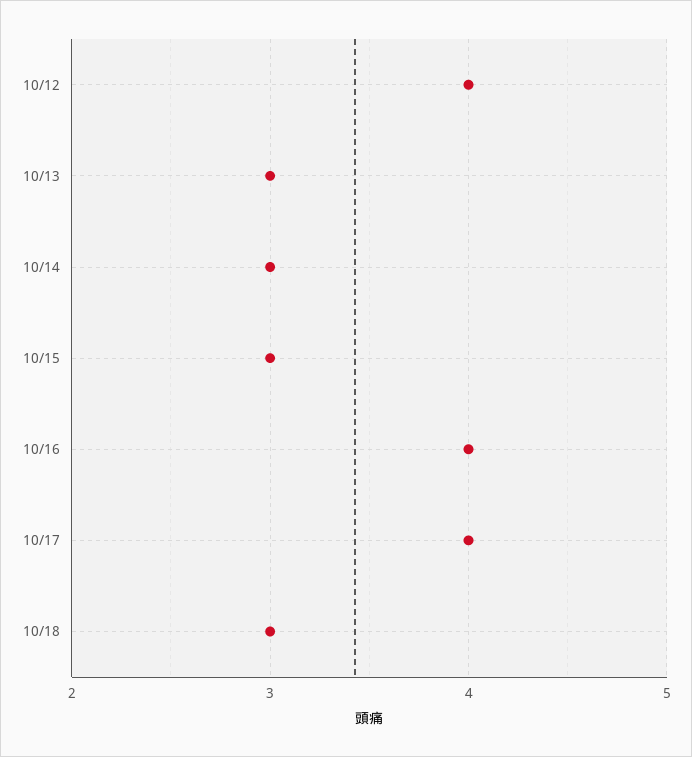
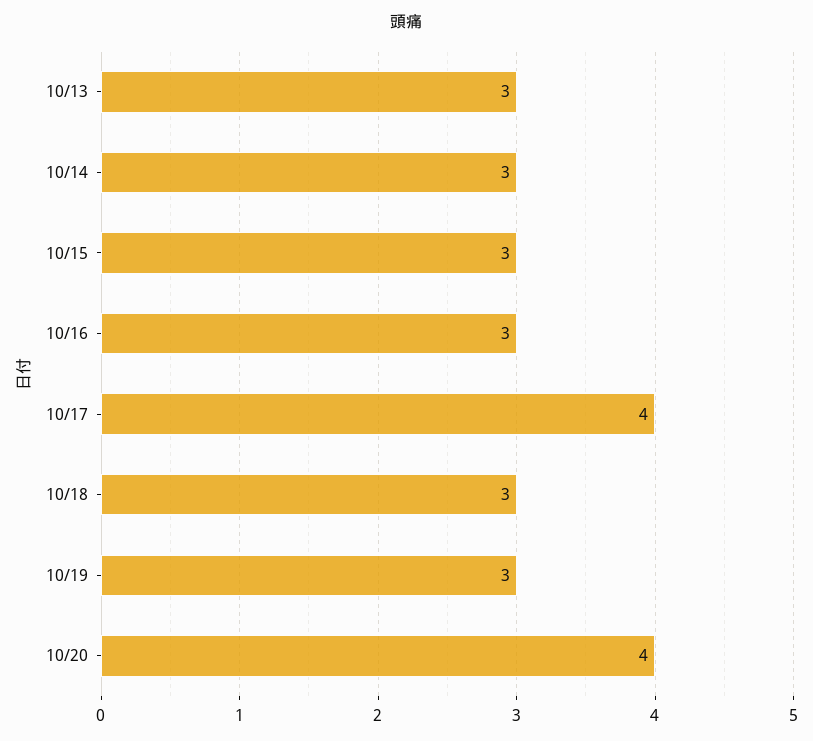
10/12: 4 -> none
10/16: 4 -> 3
10/19: none -> 3
10/20: none -> 4

